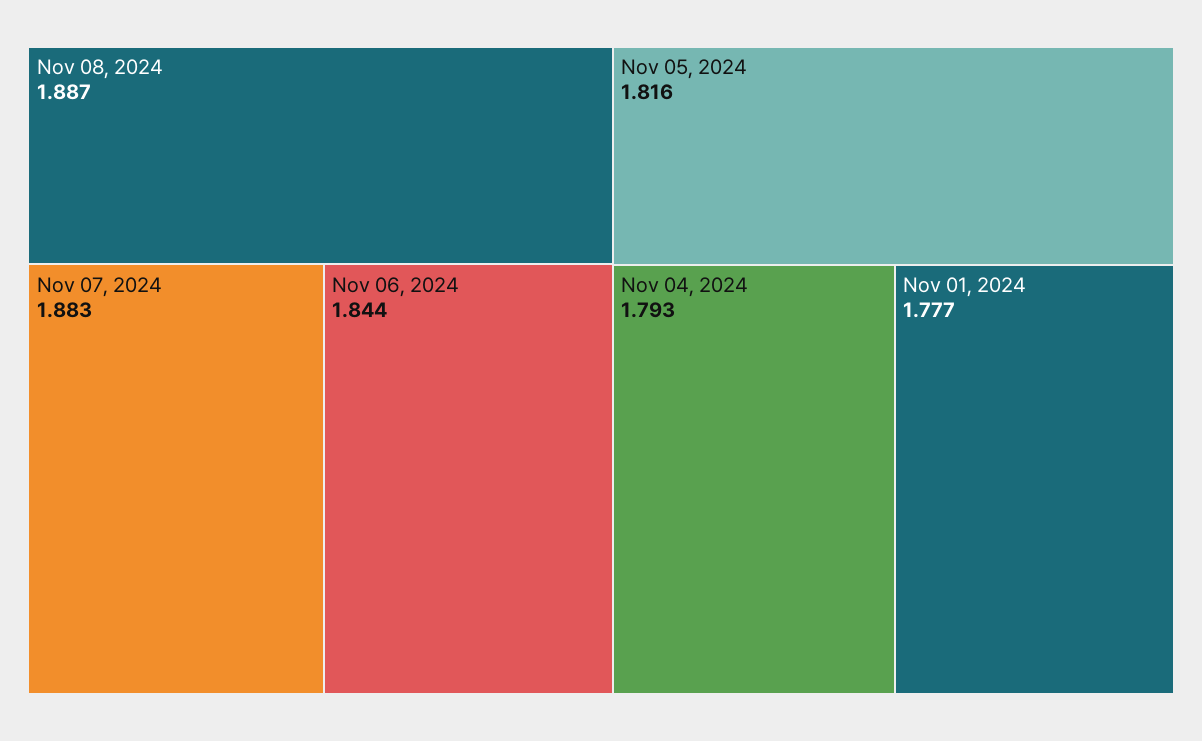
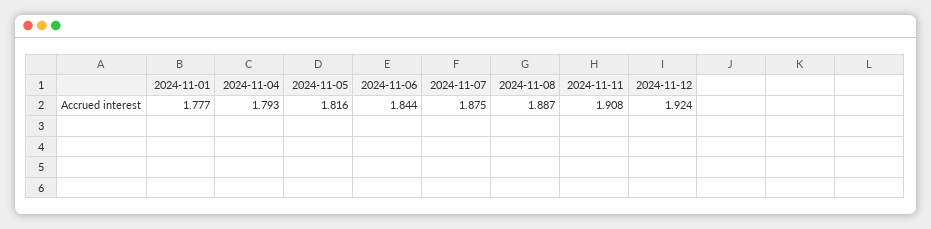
Nov 07, 2024: 1.883 -> 1.875
2024-11-11: none -> 1.908
2024-11-12: none -> 1.924

